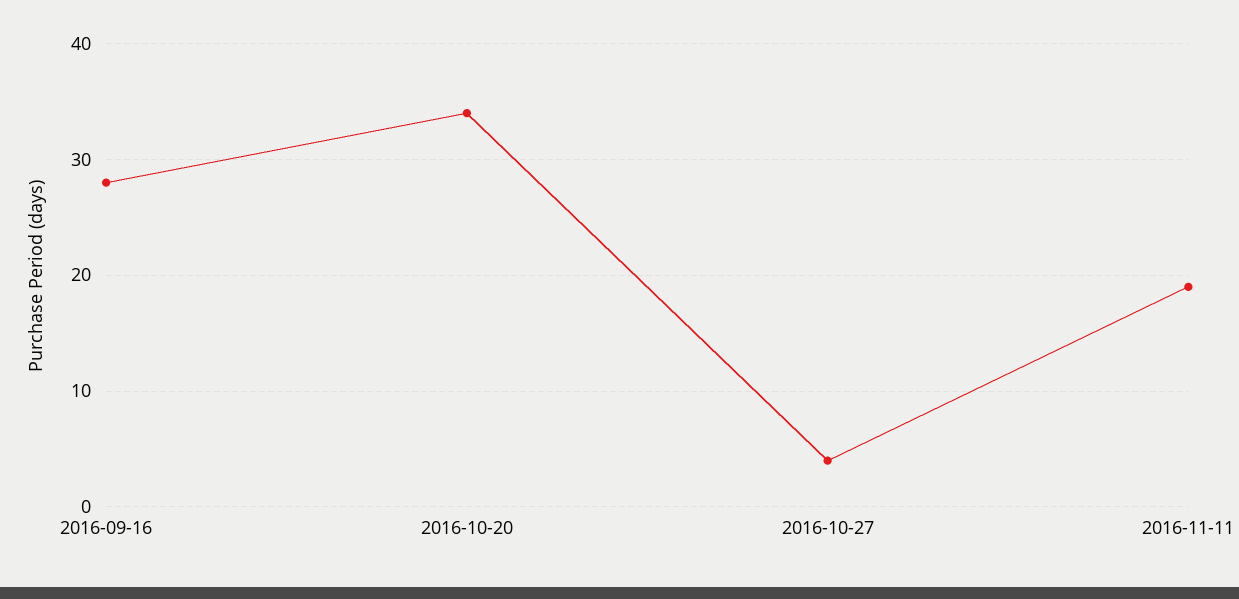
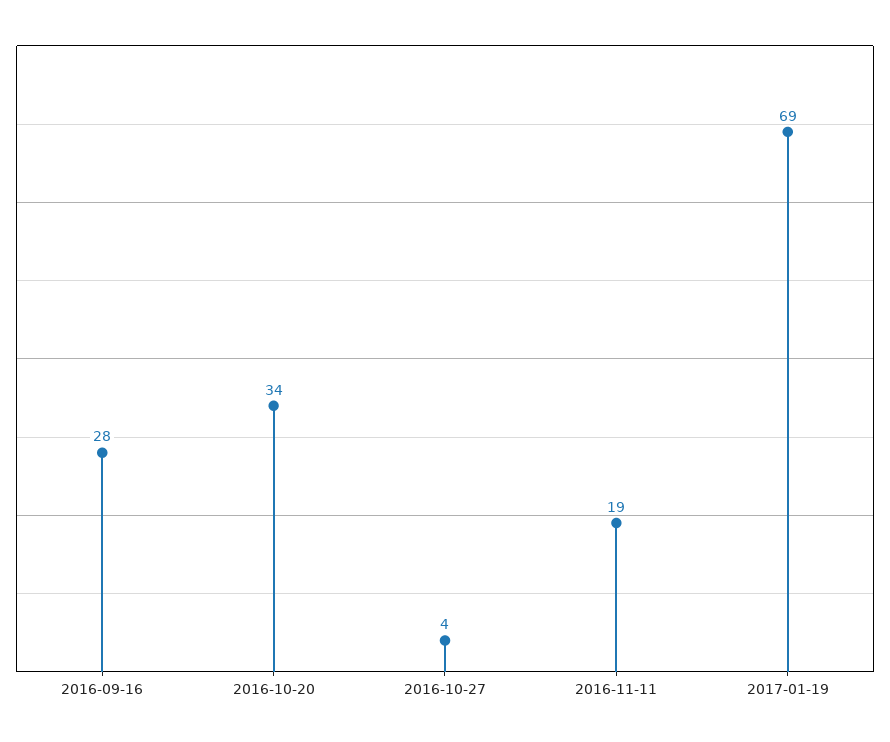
2017-01-19: none -> 69

